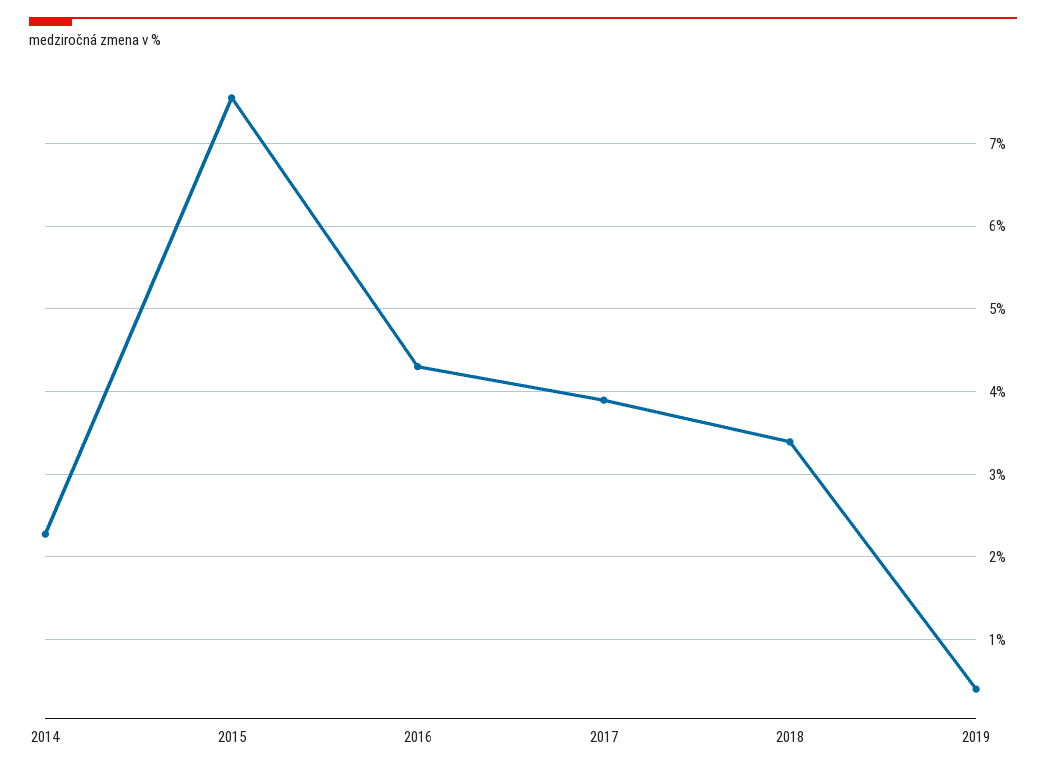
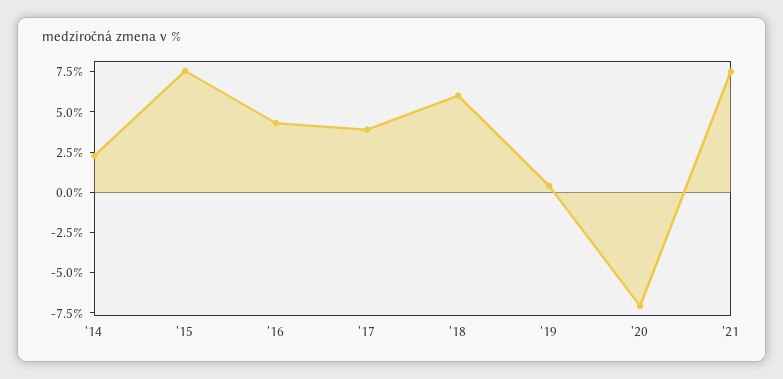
2018: 3.4 -> 6
'20: none -> -7
'21: none -> 7.5

